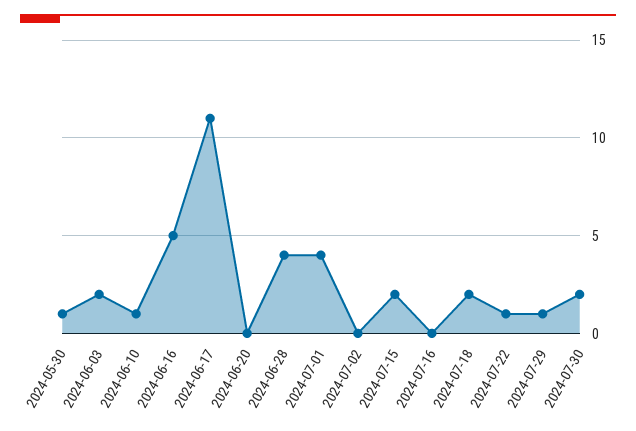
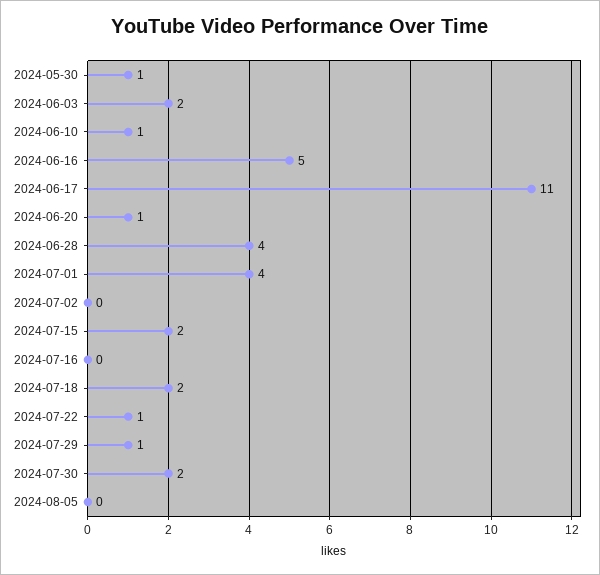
2024-06-20: 0 -> 1
2024-08-05: none -> 0

